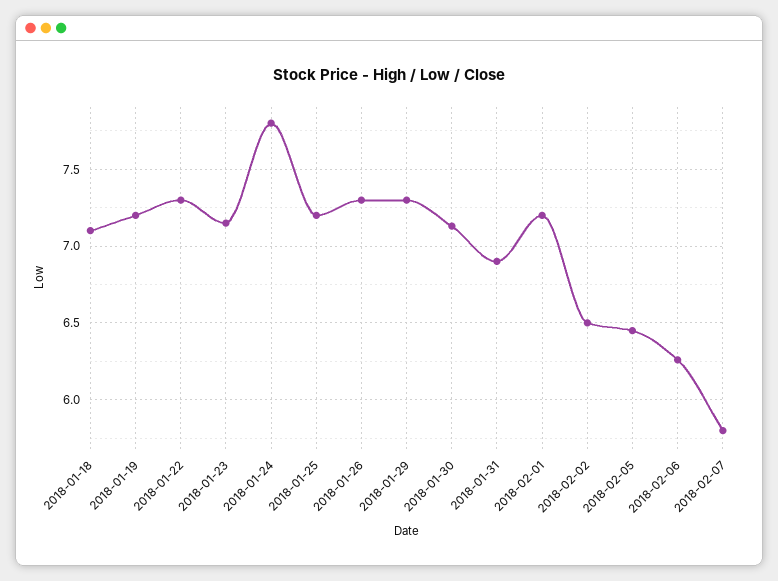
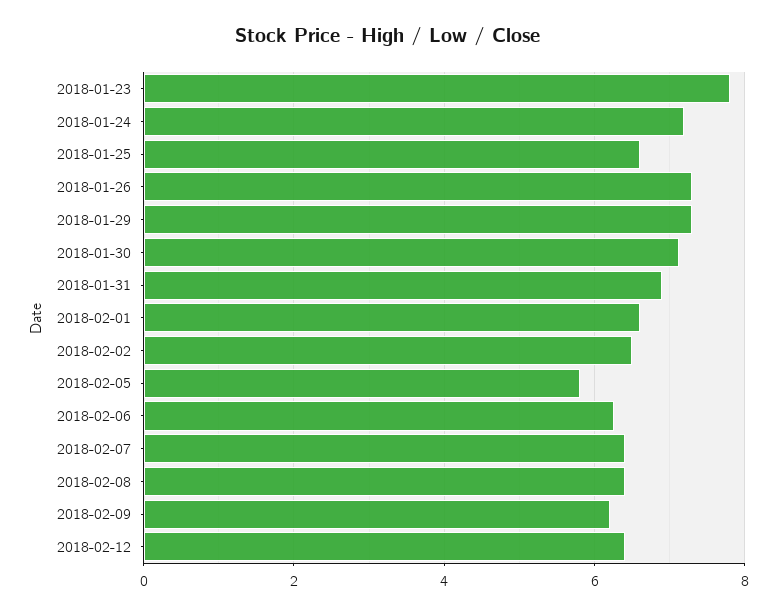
2018-01-18: 7.1 -> none
2018-01-19: 7.2 -> none
2018-01-22: 7.3 -> none
2018-01-23: 7.15 -> 7.8
2018-01-24: 7.8 -> 7.2
2018-01-25: 7.2 -> 6.6
2018-02-01: 7.2 -> 6.6
2018-02-05: 6.45 -> 5.8
2018-02-07: 5.8 -> 6.4
2018-02-08: none -> 6.4
2018-02-09: none -> 6.2
2018-02-12: none -> 6.4

